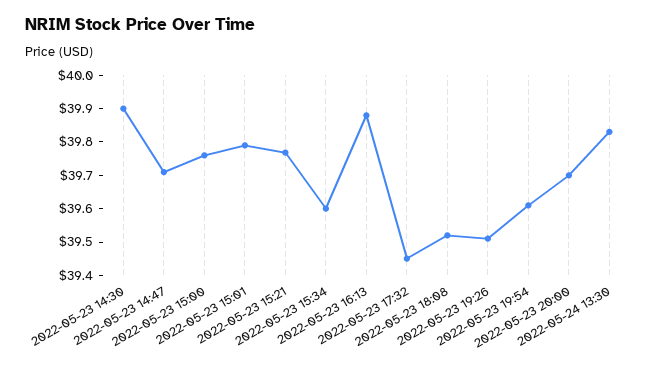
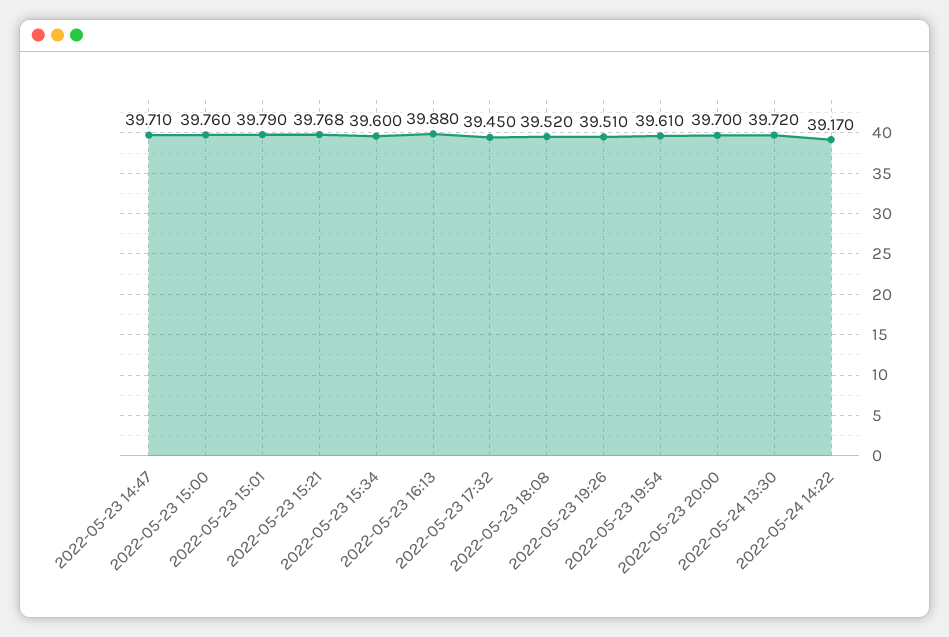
2022-05-23 14:30: 39.9 -> none
2022-05-24 13:30: 39.825 -> 39.72
2022-05-24 14:22: none -> 39.17

